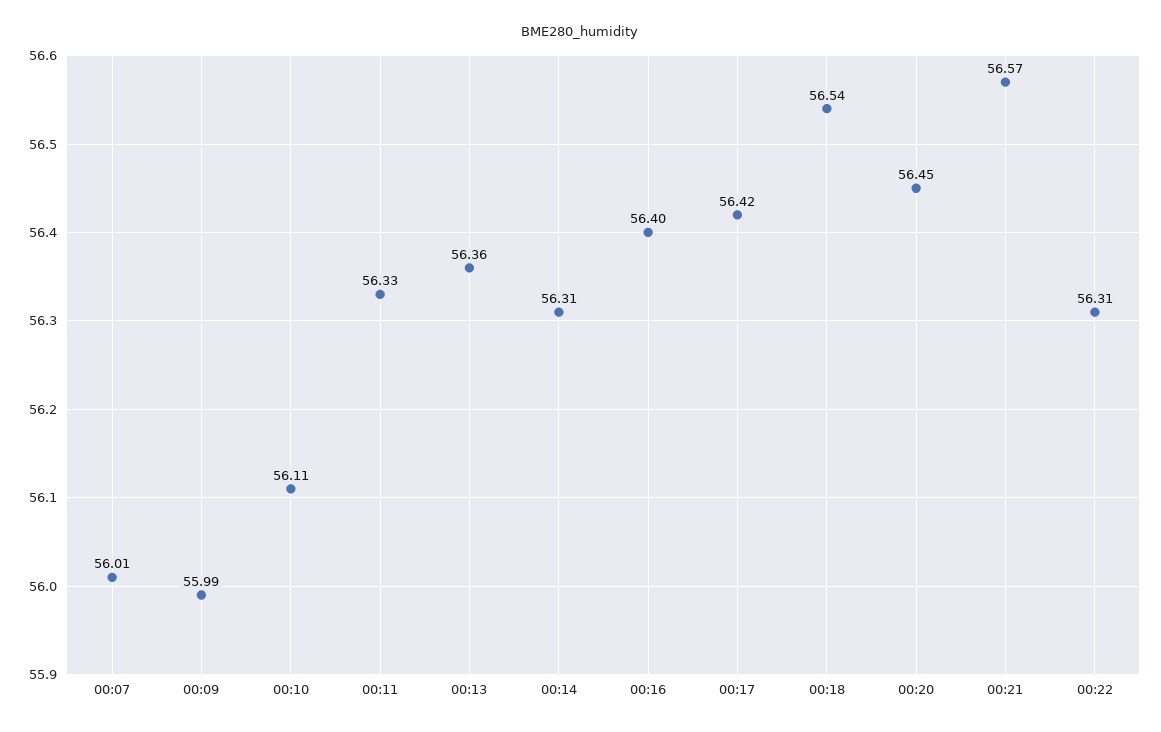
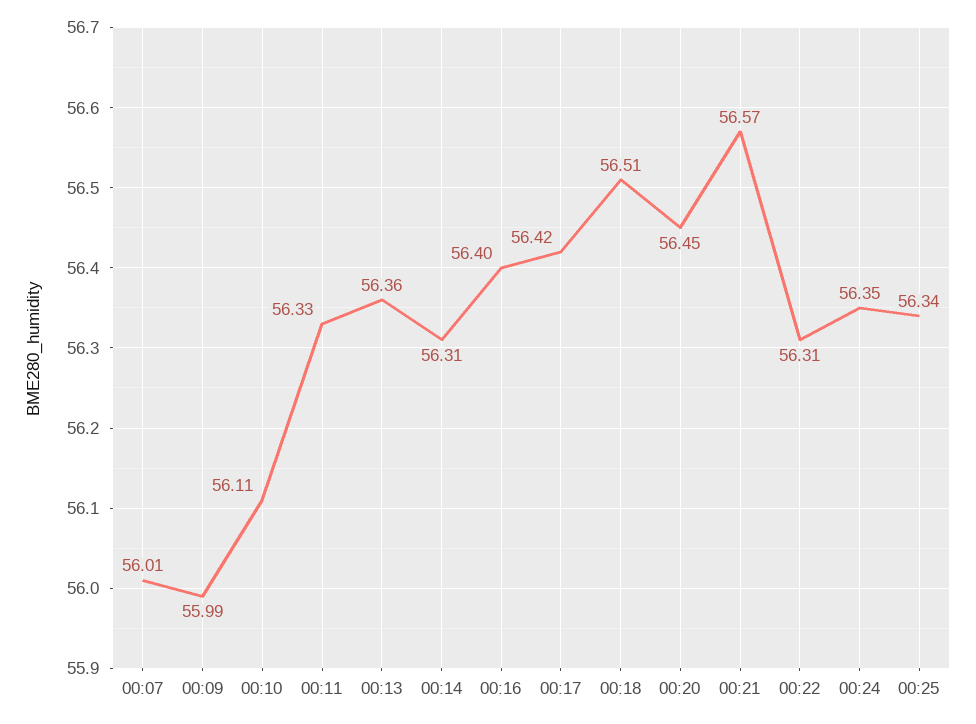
00:18: 56.54 -> 56.51
00:24: none -> 56.35
00:25: none -> 56.34

